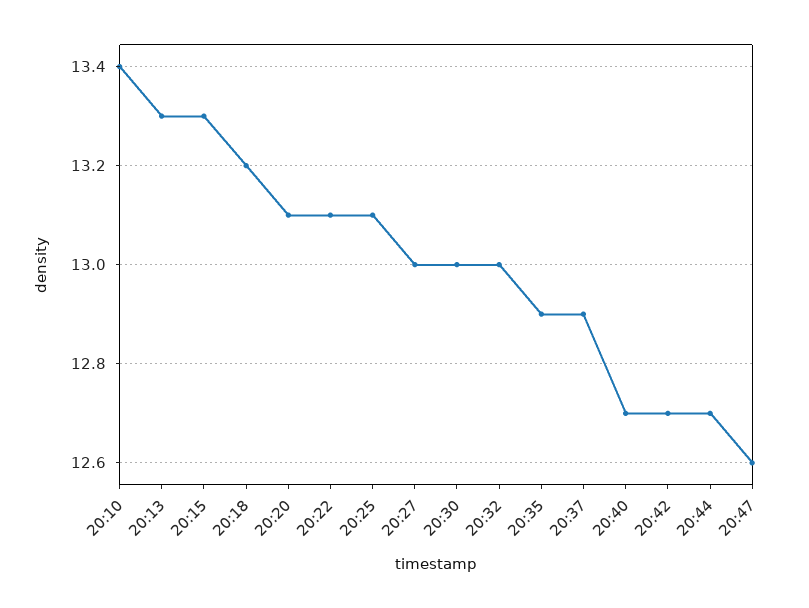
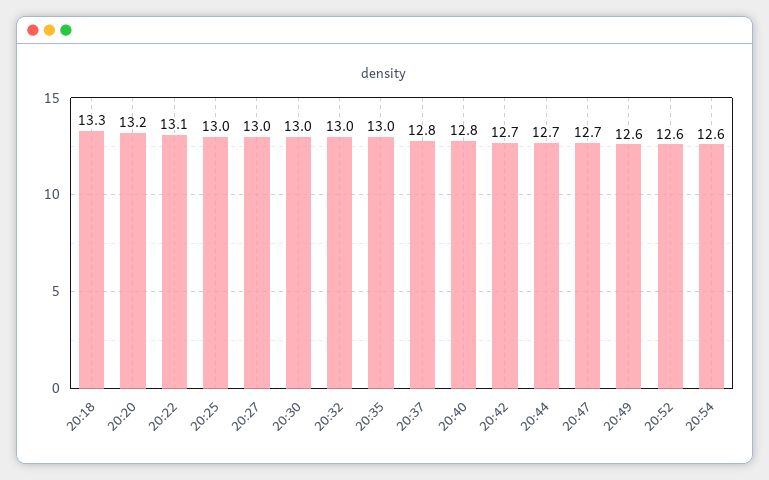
20:10: 13.4 -> none
20:13: 13.3 -> none
20:15: 13.3 -> none
20:18: 13.2 -> 13.3
20:20: 13.1 -> 13.2
20:25: 13.1 -> 13
20:35: 12.9 -> 13
20:37: 12.9 -> 12.8
20:40: 12.7 -> 12.8
20:47: 12.6 -> 12.7
20:49: none -> 12.6
20:52: none -> 12.6
20:54: none -> 12.6

